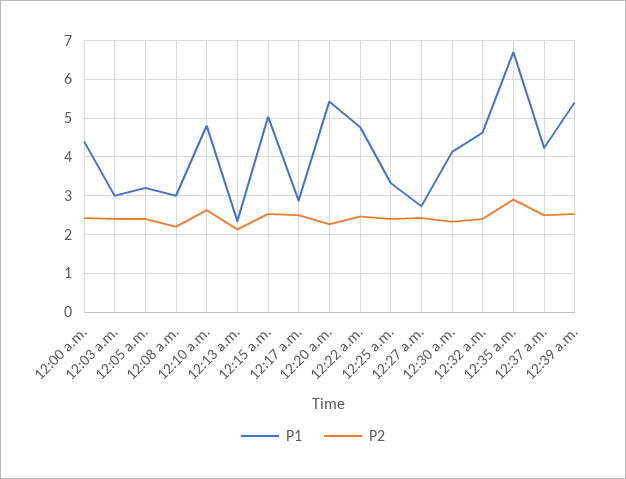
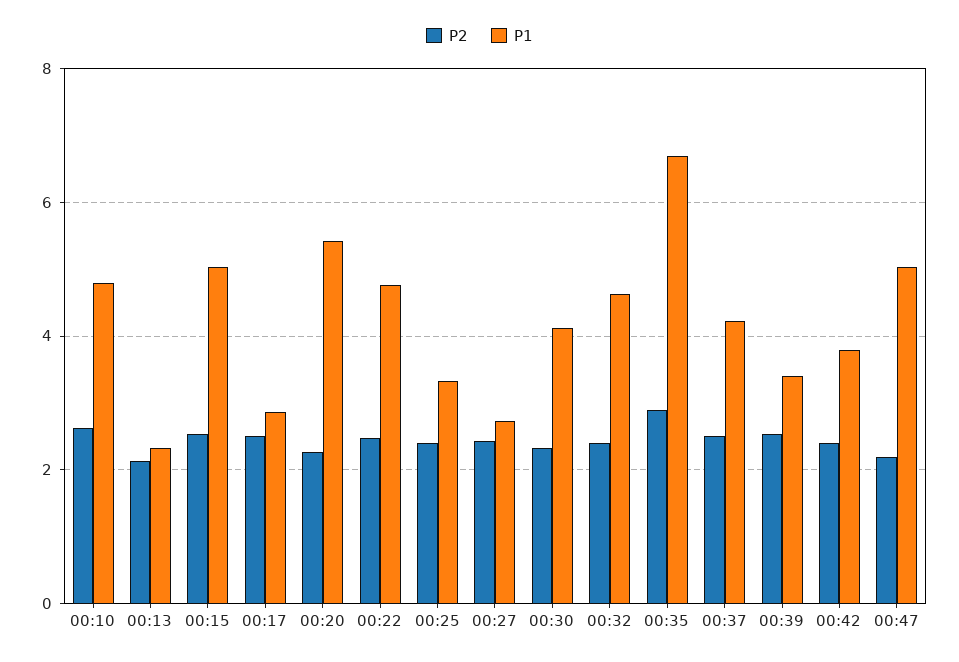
P1, 12:00 a.m.: 4.4 -> none
P2, 12:00 a.m.: 2.4 -> none
P1, 12:03 a.m.: 3 -> none
P2, 12:03 a.m.: 2.4 -> none
P1, 12:05 a.m.: 3.2 -> none
P2, 12:05 a.m.: 2.4 -> none
P1, 12:08 a.m.: 3 -> none
P2, 12:08 a.m.: 2.2 -> none
P1, 12:39 a.m.: 5.4 -> 3.4
P2, 00:42: none -> 2.4
P1, 00:42: none -> 3.8
P2, 00:47: none -> 2.2
P1, 00:47: none -> 5

